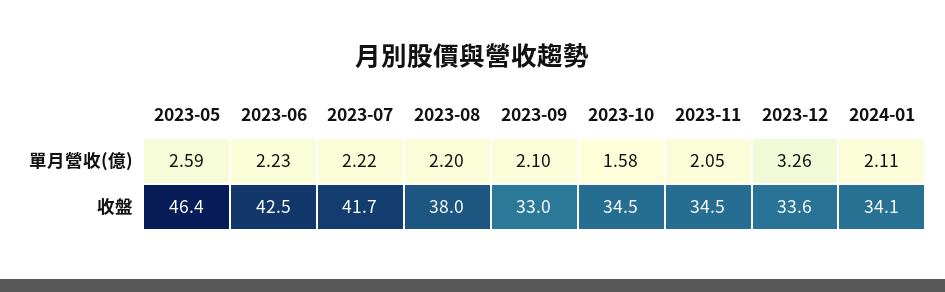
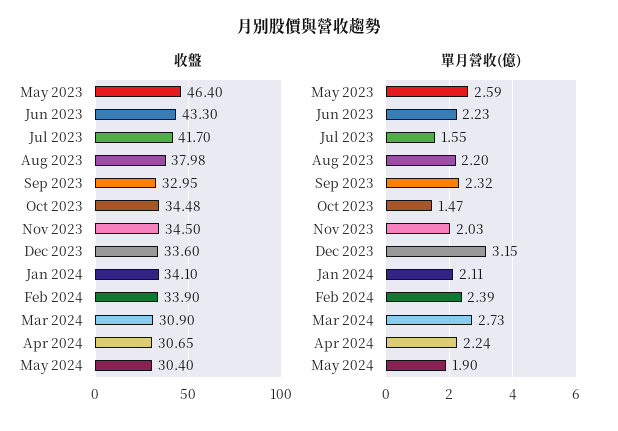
單月營收(億), 2023-07: 2.22 -> 1.55
單月營收(億), 2023-09: 2.1 -> 2.32
單月營收(億), 2023-10: 1.58 -> 1.47
單月營收(億), 2023-11: 2.05 -> 2.03
單月營收(億), 2023-12: 3.26 -> 3.15
收盤, 2023-06: 42.5 -> 43.3
收盤, Feb 2024: none -> 33.9
收盤, Mar 2024: none -> 30.9
收盤, Apr 2024: none -> 30.65
收盤, May 2024: none -> 30.4
單月營收(億), Feb 2024: none -> 2.39
單月營收(億), Mar 2024: none -> 2.73
單月營收(億), Apr 2024: none -> 2.24
單月營收(億), May 2024: none -> 1.9

